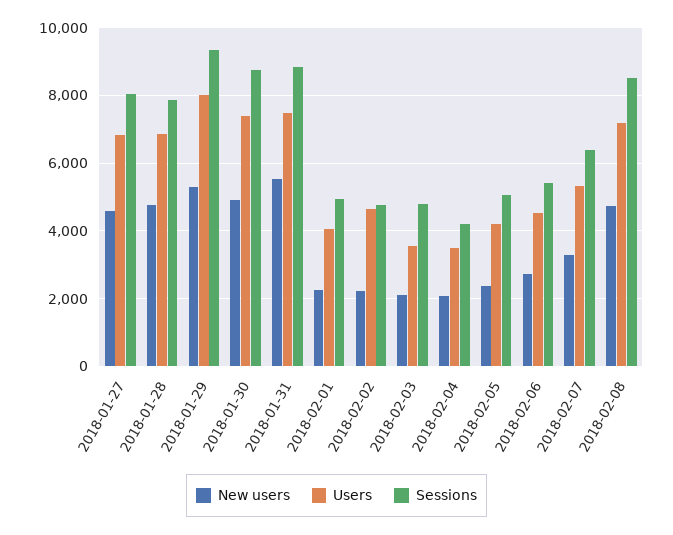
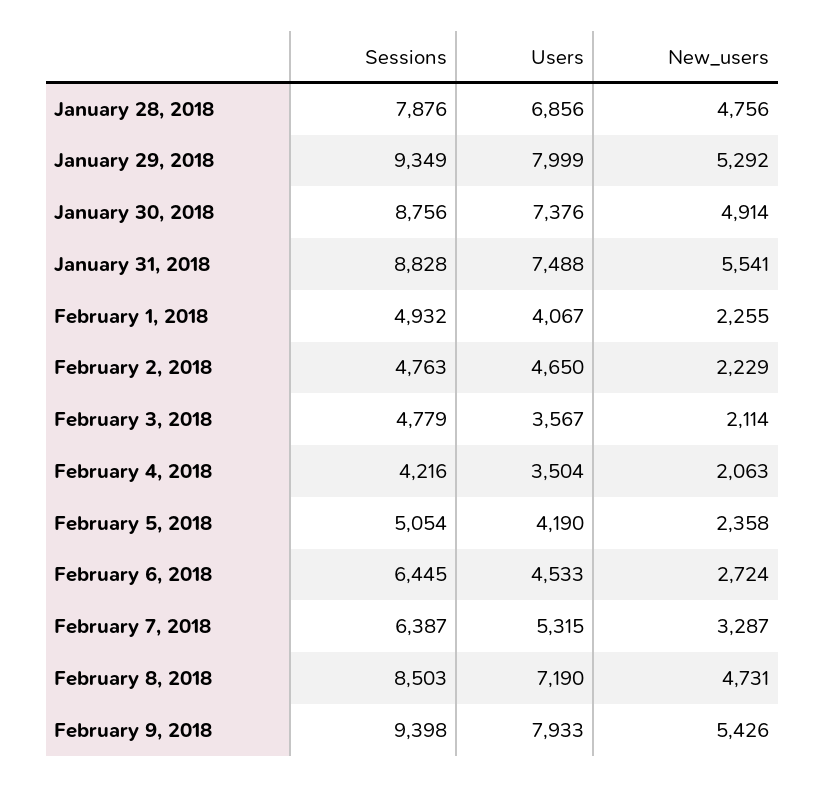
New users, 2018-01-27: 4600 -> none
Users, 2018-01-27: 6800 -> none
Sessions, 2018-01-27: 8000 -> none
Sessions, 2018-02-06: 5400 -> 6445
Sessions, February 9, 2018: none -> 9398
Users, February 9, 2018: none -> 7933
New users, February 9, 2018: none -> 5426

